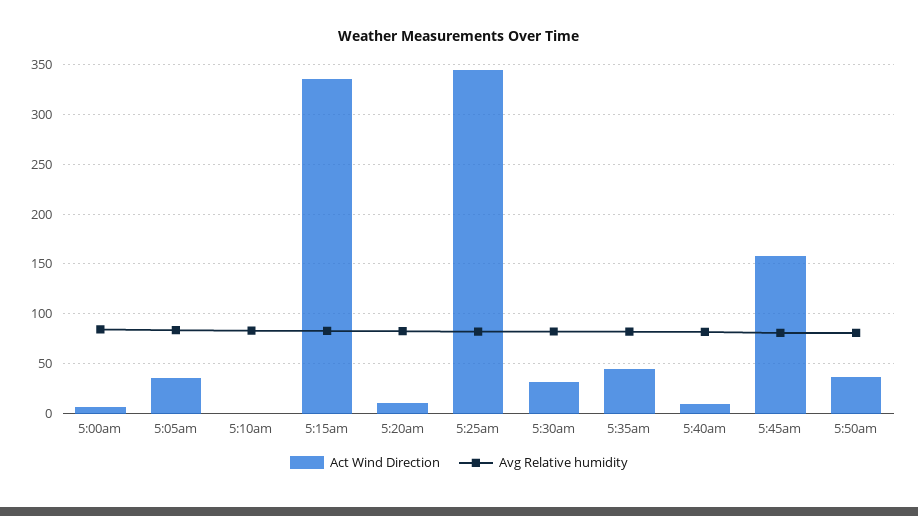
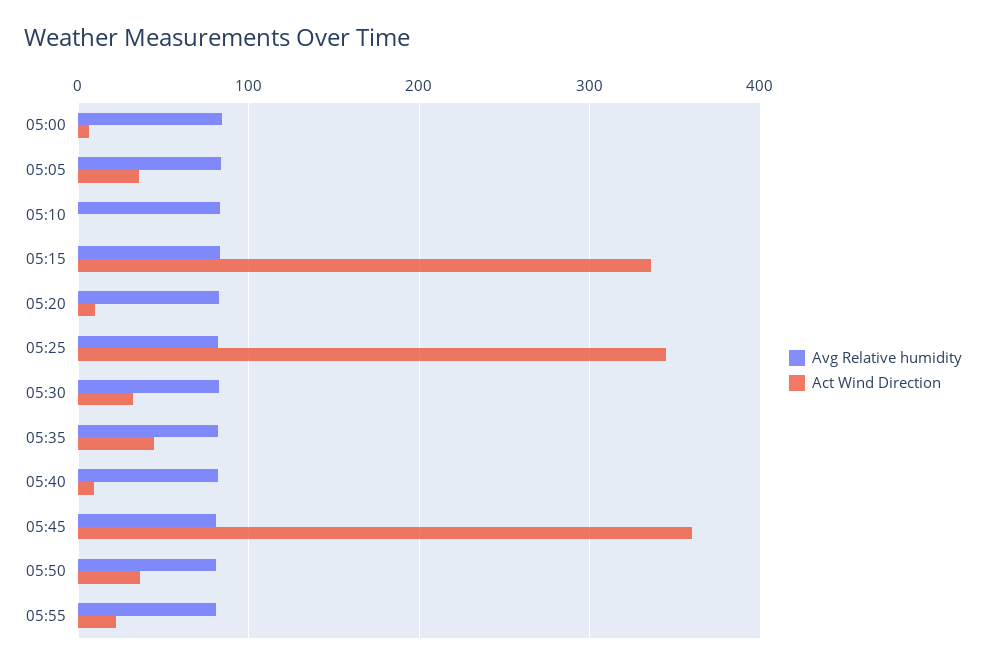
Act Wind Direction, 5:45am: 160 -> 360
Avg Relative humidity, 05:55: none -> 80
Act Wind Direction, 05:55: none -> 20

